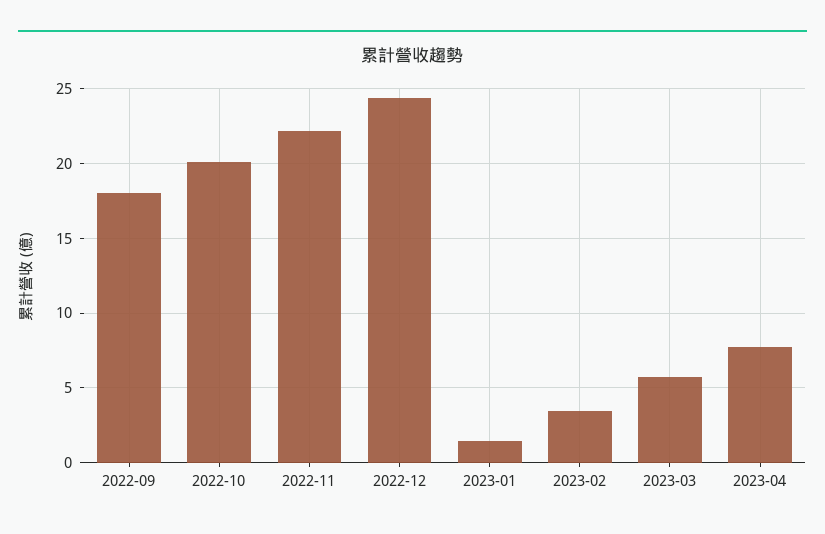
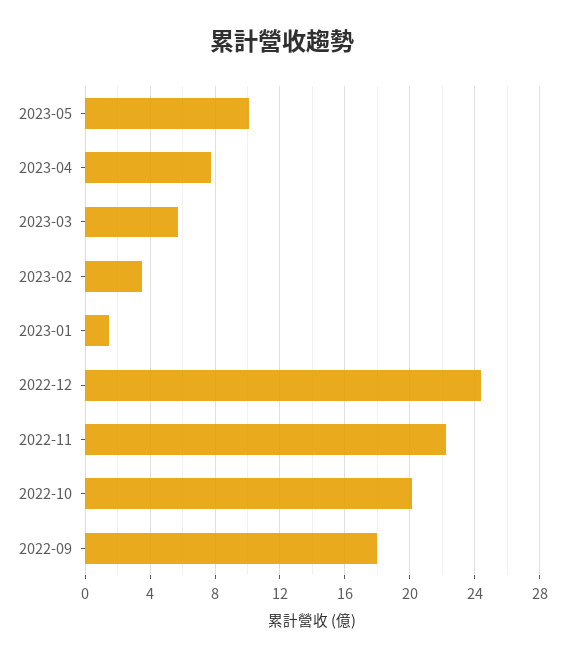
2023-05: none -> 10

